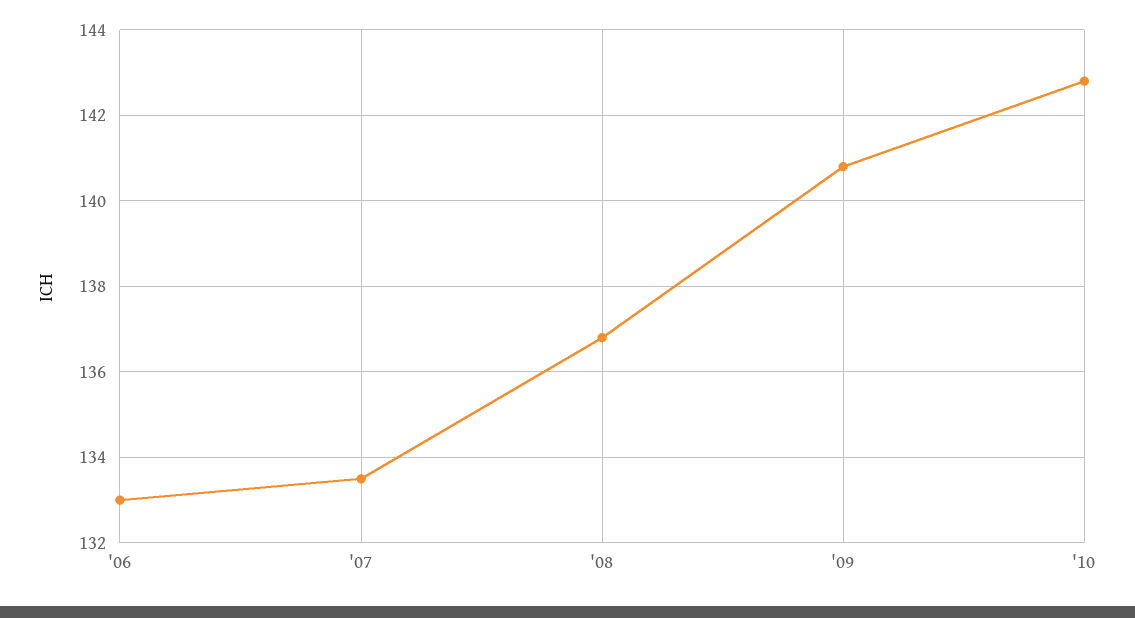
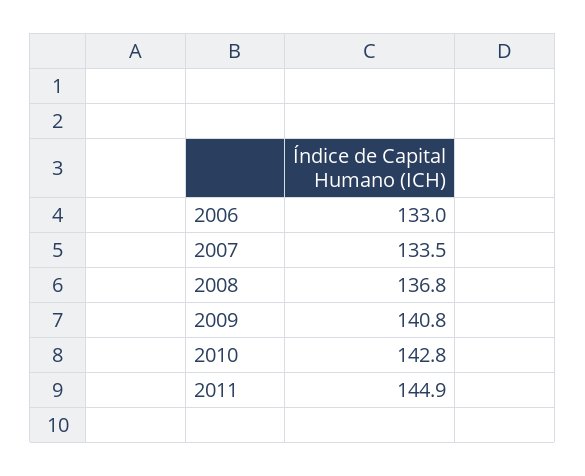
2011: none -> 144.9

